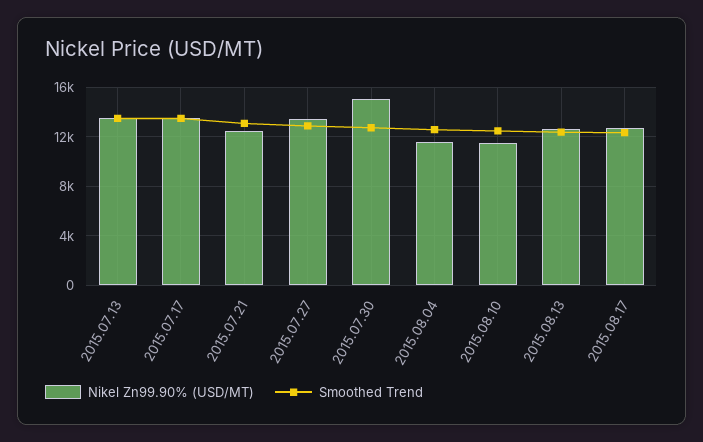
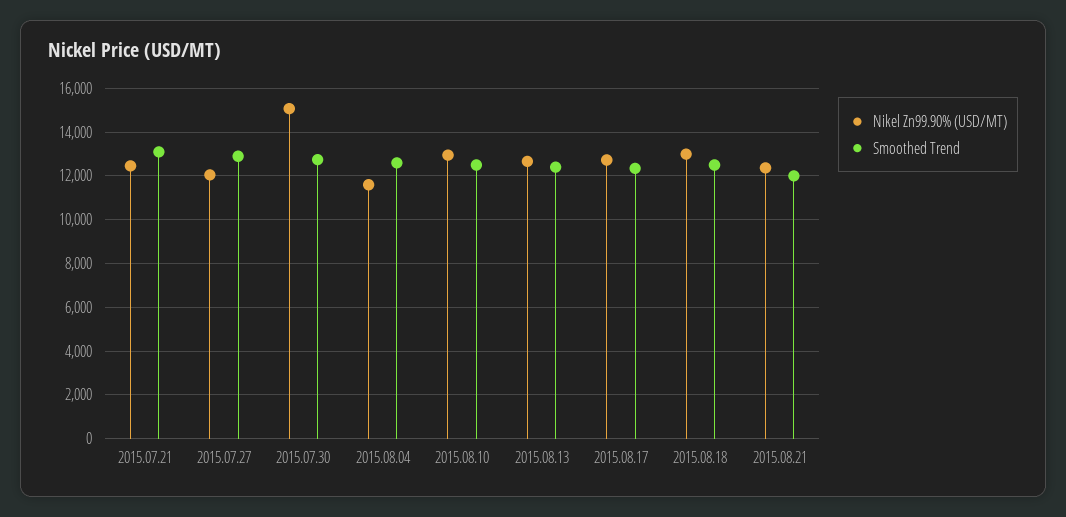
Nikel Zn99.90% (USD/MT), 2015.07.13: 13500 -> none
Smoothed Trend, 2015.07.13: 13500 -> none
Nikel Zn99.90% (USD/MT), 2015.07.17: 13500 -> none
Smoothed Trend, 2015.07.17: 13500 -> none
Nikel Zn99.90% (USD/MT), 2015.07.27: 13500 -> 12000
Nikel Zn99.90% (USD/MT), 2015.08.10: 11500 -> 13000
Nikel Zn99.90% (USD/MT), 2015.08.18: none -> 13000
Smoothed Trend, 2015.08.18: none -> 12500
Nikel Zn99.90% (USD/MT), 2015.08.21: none -> 12500
Smoothed Trend, 2015.08.21: none -> 12000

